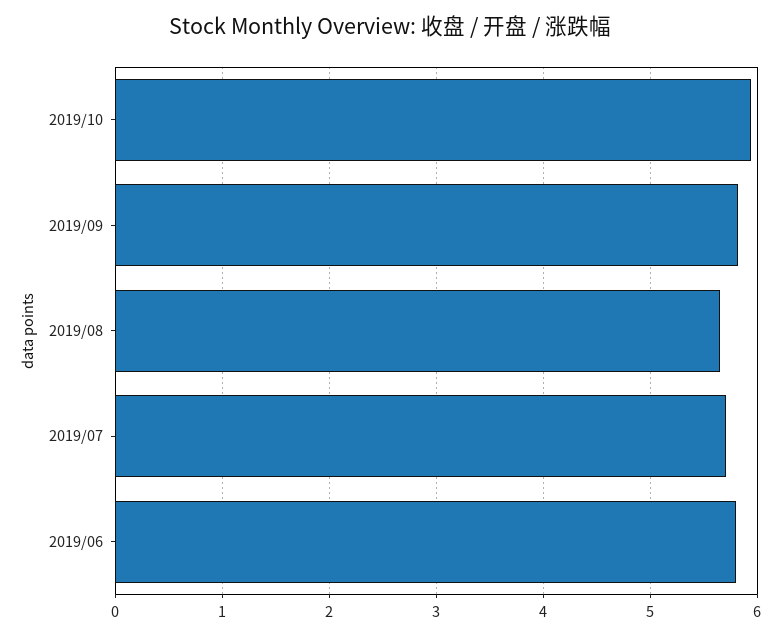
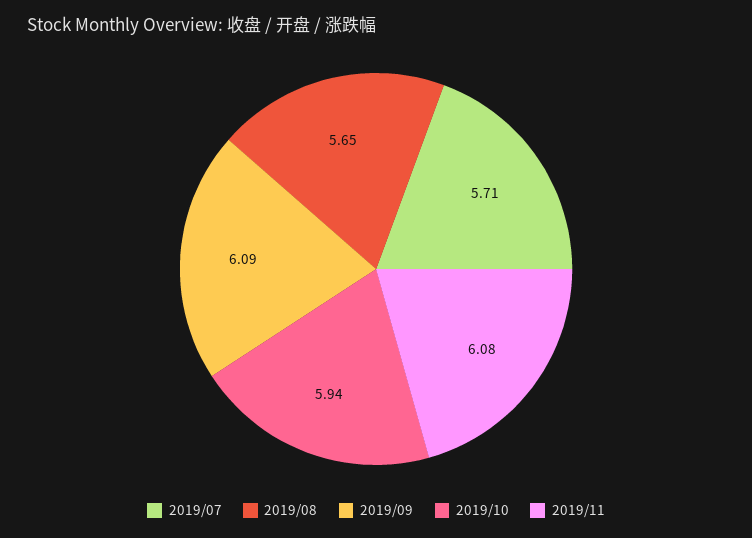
2019/09: 5.8 -> 6.09
2019/06: 5.8 -> none
2019/11: none -> 6.08

